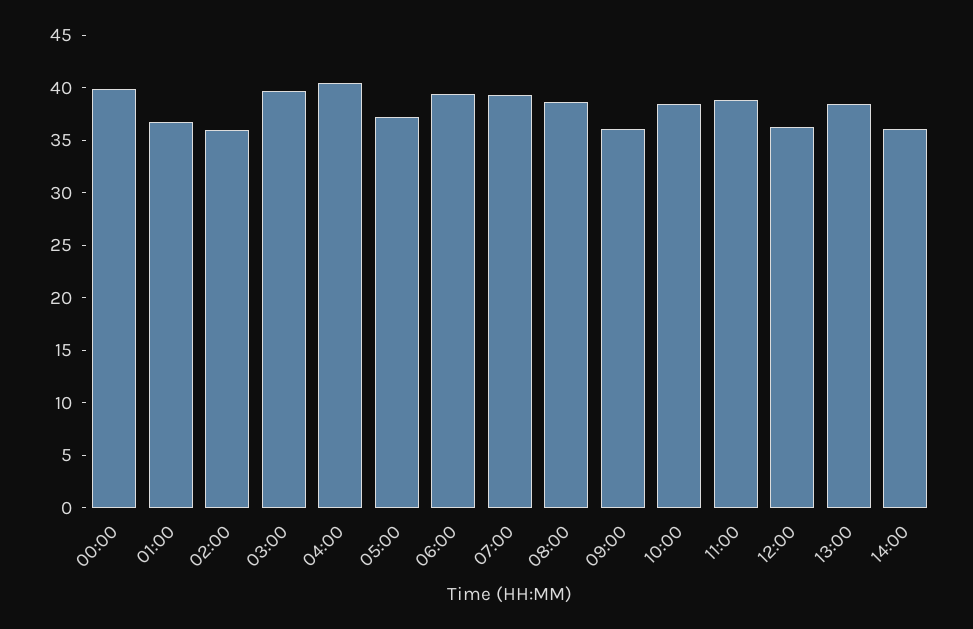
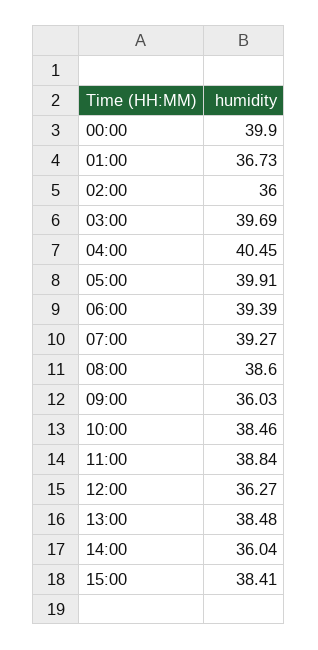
05:00: 37 -> 39.91
15:00: none -> 38.41

